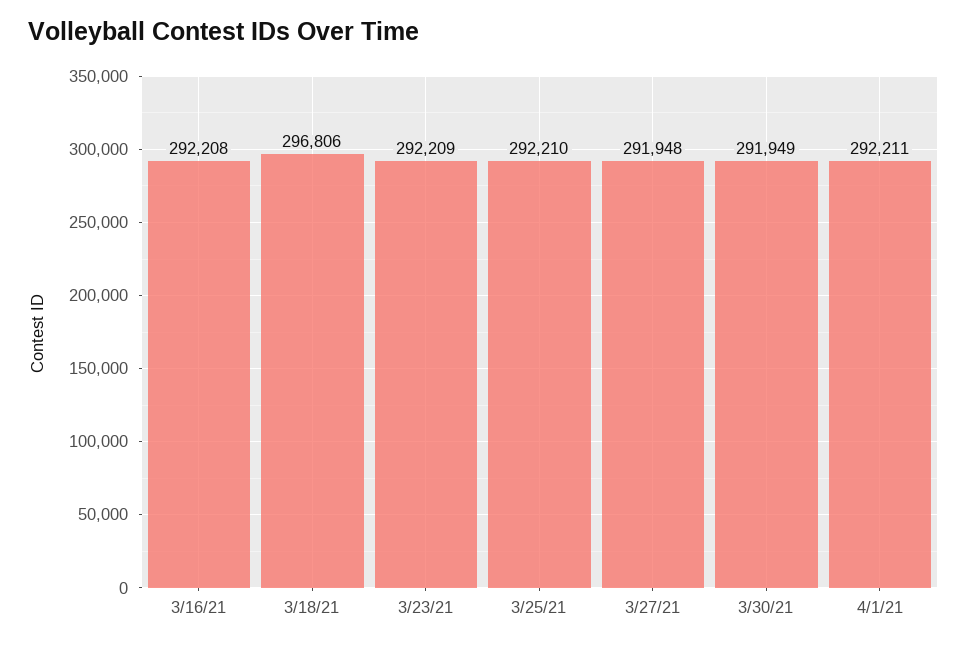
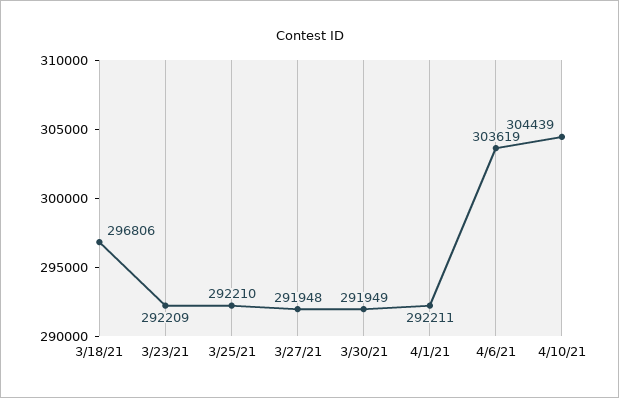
3/16/21: 292208 -> none
4/6/21: none -> 303619
4/10/21: none -> 304439

